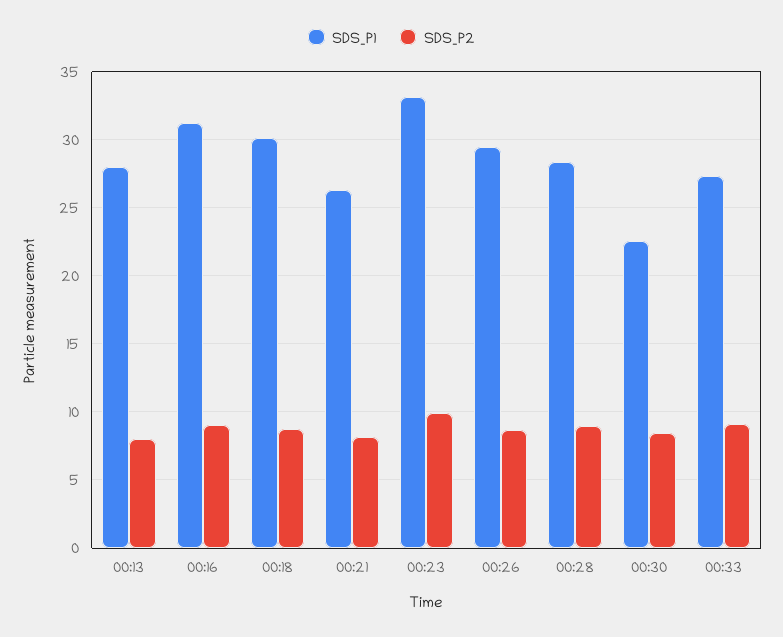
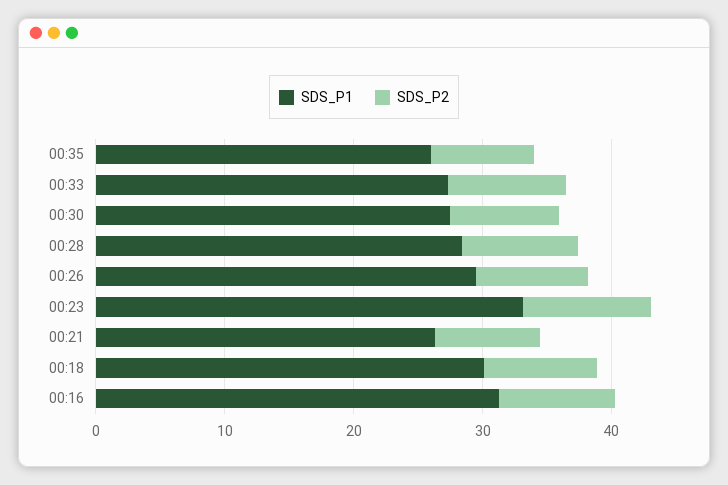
SDS_P1, 00:13: 28 -> none
SDS_P2, 00:13: 8 -> none
SDS_P1, 00:30: 22.5 -> 28
SDS_P1, 00:35: none -> 26
SDS_P2, 00:35: none -> 8

